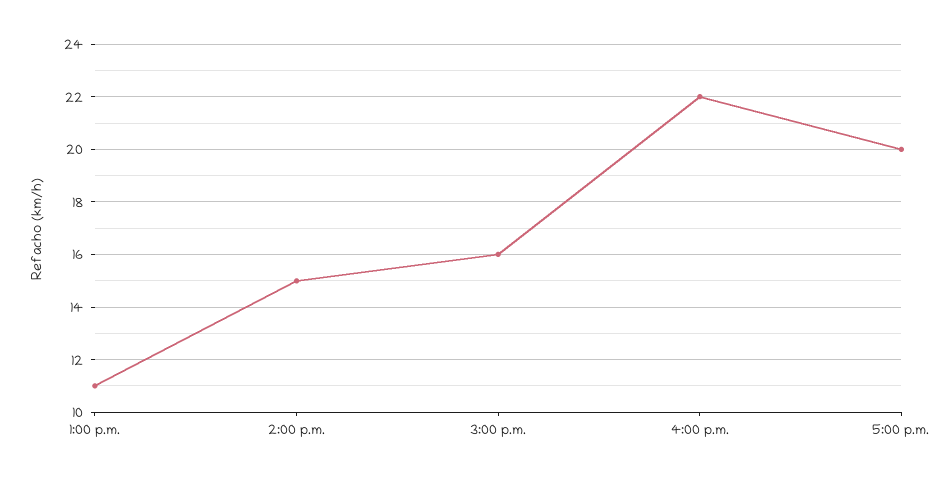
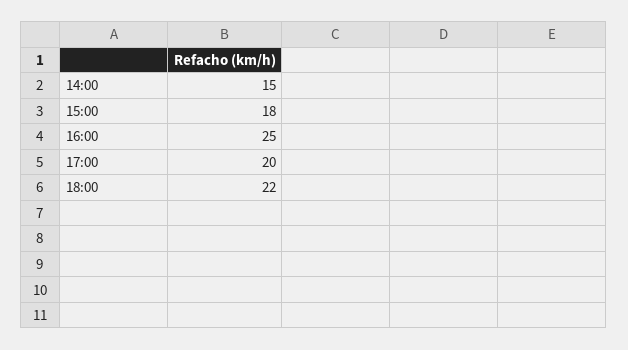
1:00 p.m.: 11 -> none
3:00 p.m.: 16 -> 18
4:00 p.m.: 22 -> 25
18:00: none -> 22

